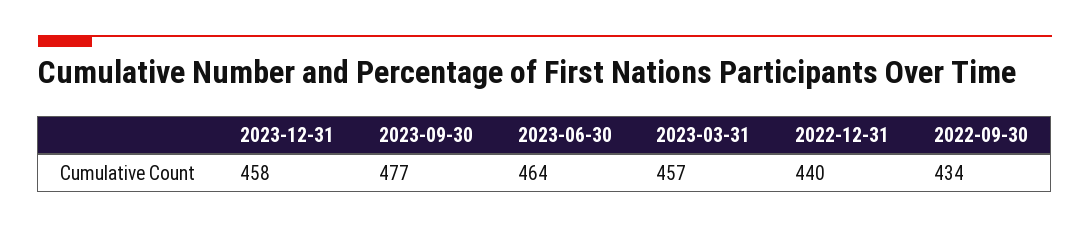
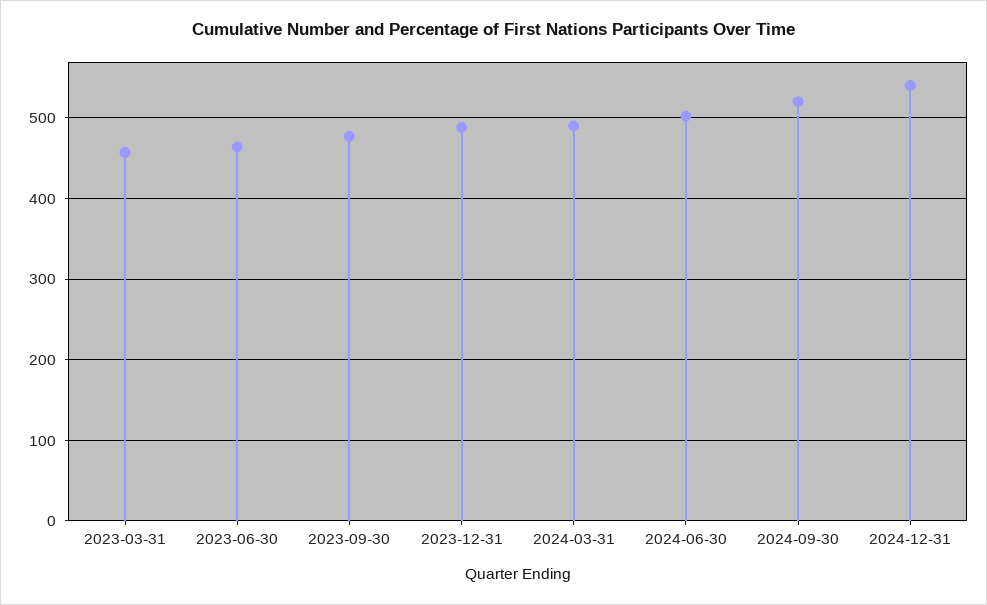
2023-12-31: 458 -> 490
2022-12-31: 440 -> none
2022-09-30: 434 -> none
2024-03-31: none -> 490
2024-06-30: none -> 500
2024-09-30: none -> 520
2024-12-31: none -> 540

